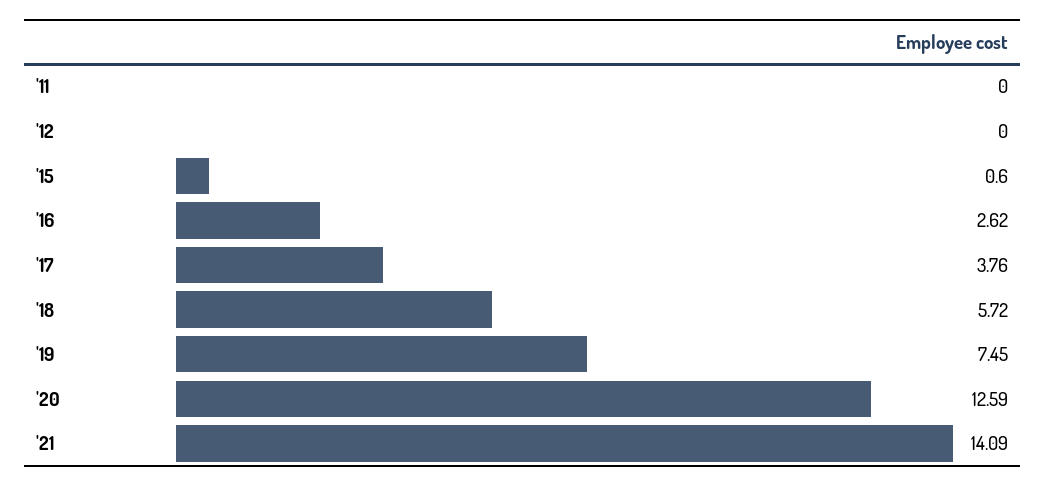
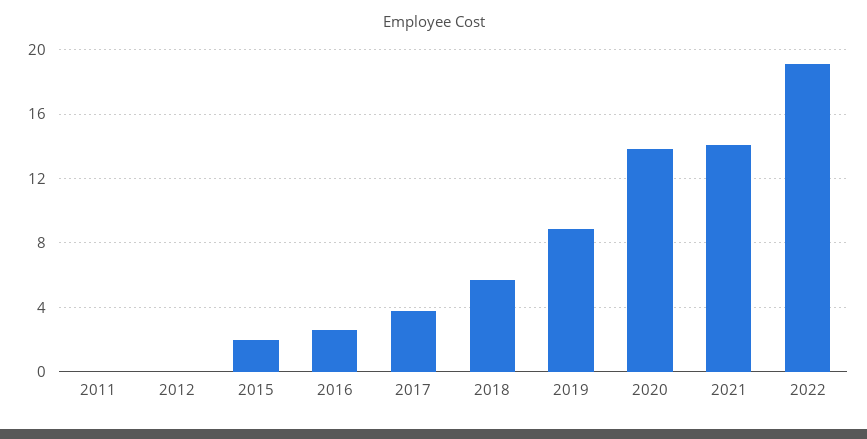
'15: 0.6 -> 2
'19: 7.45 -> 9
'20: 12.59 -> 14
2022: none -> 19

